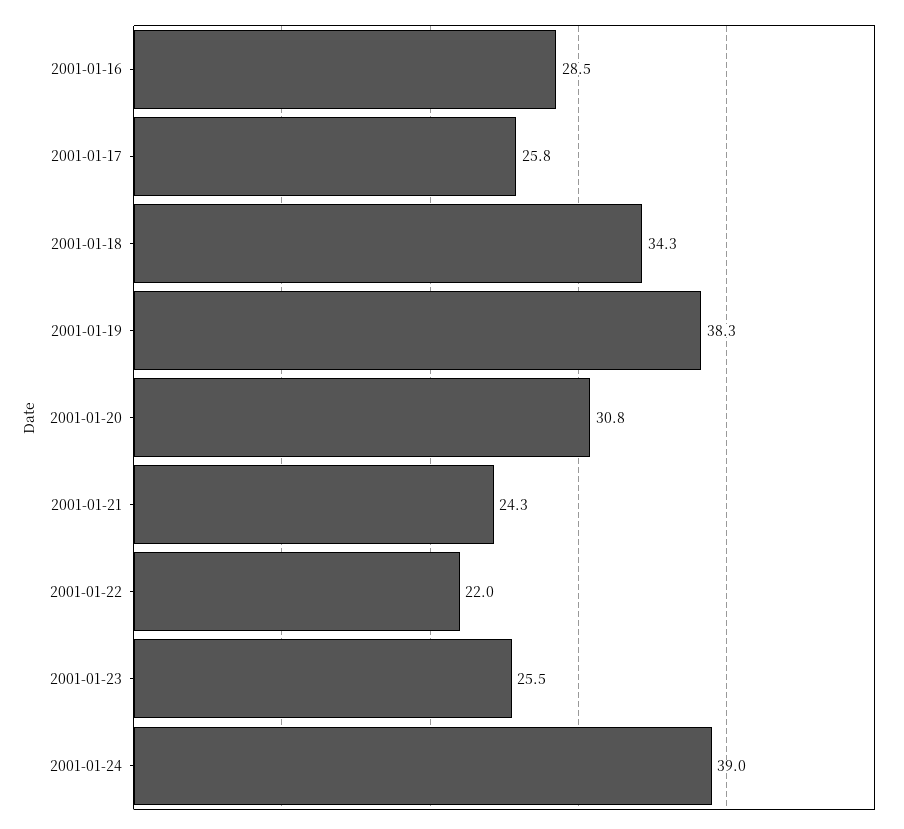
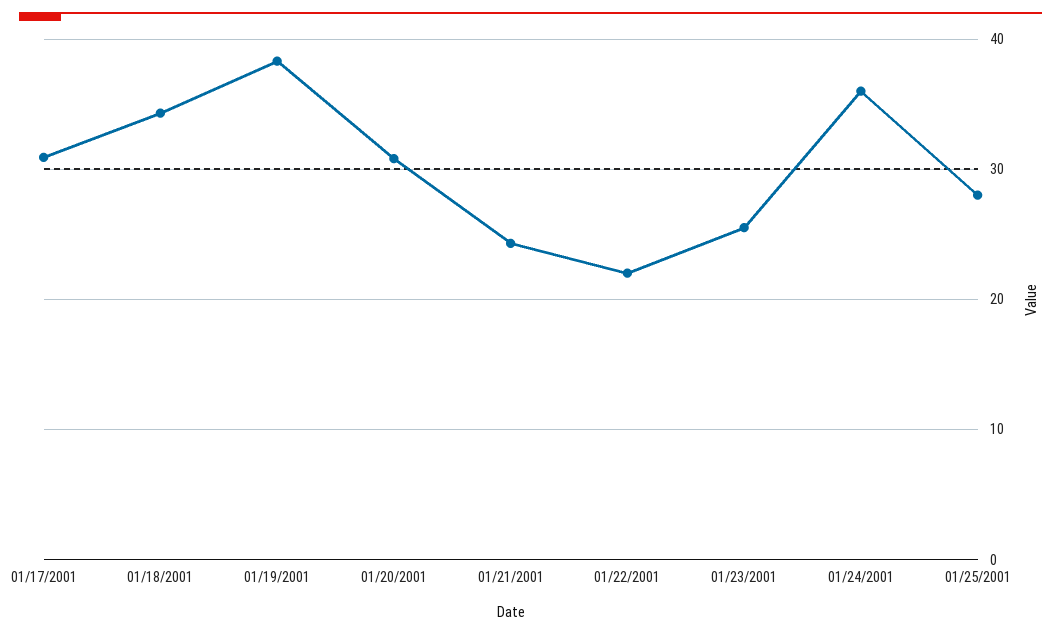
2001-01-16: 28.5 -> none
2001-01-17: 25.8 -> 31
2001-01-24: 39 -> 36
01/25/2001: none -> 28

